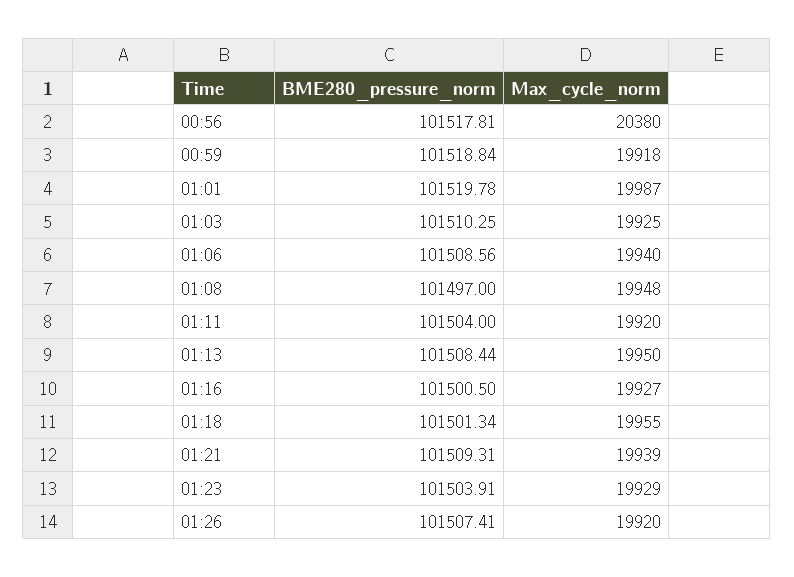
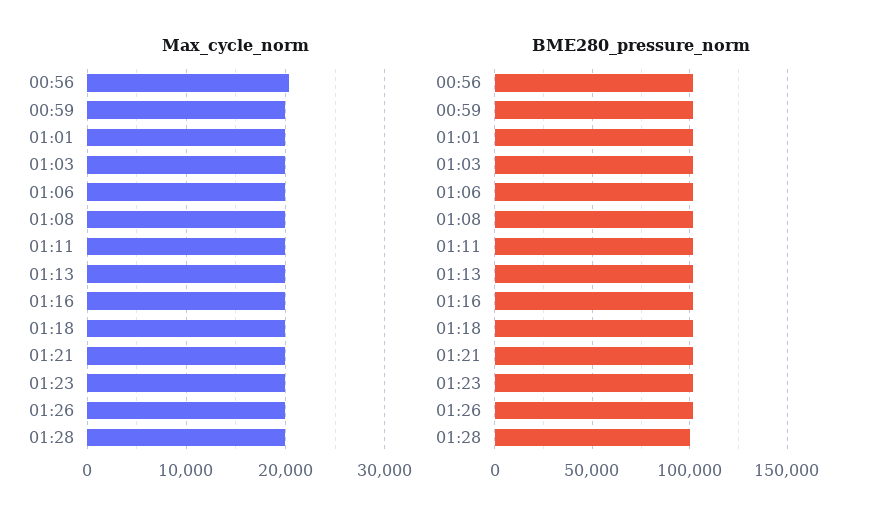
Max_cycle_norm, 01:28: none -> 20000
BME280_pressure_norm, 01:28: none -> 100000

